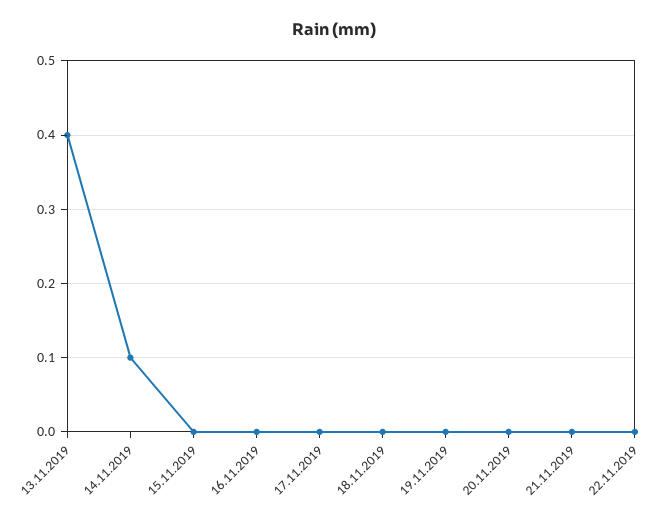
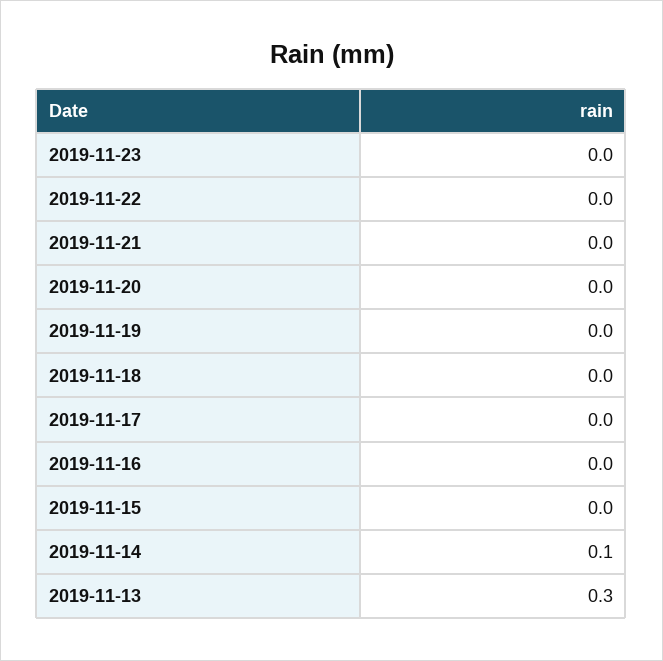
13.11.2019: 0.4 -> 0.3
2019-11-23: none -> 0

